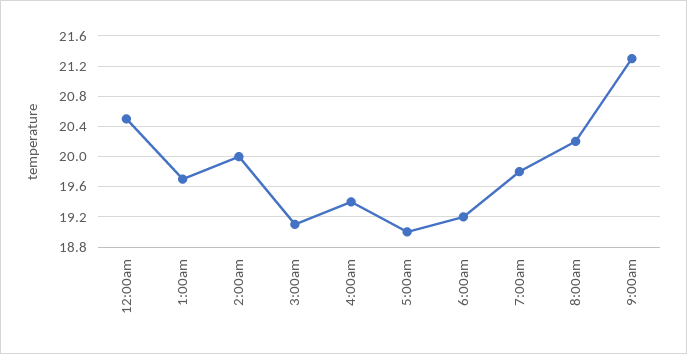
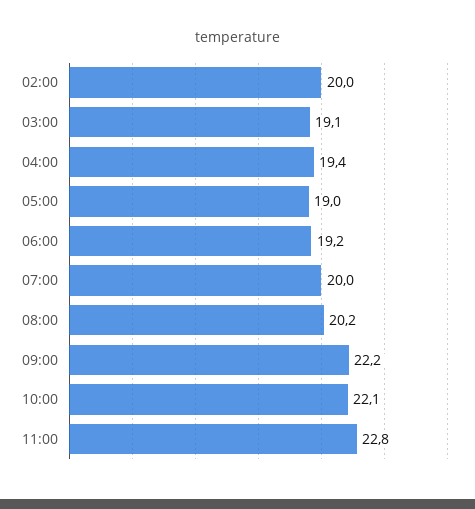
12:00am: 20.5 -> none
1:00am: 19.7 -> none
7:00am: 19.8 -> 20
9:00am: 21.3 -> 22.2
10:00: none -> 22.1
11:00: none -> 22.8

